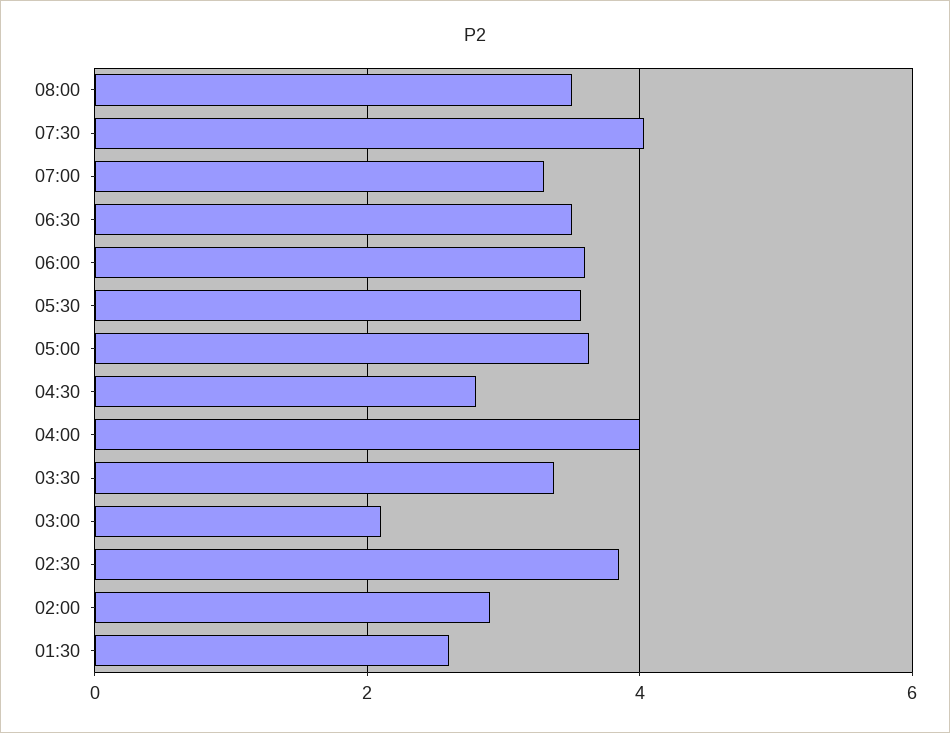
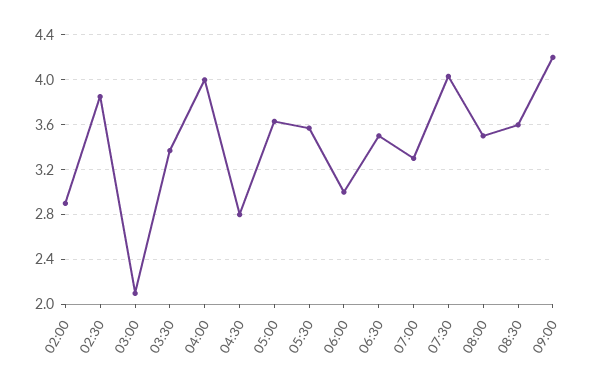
06:00: 3.6 -> 3
01:30: 2.6 -> none
08:30: none -> 3.6
09:00: none -> 4.2

